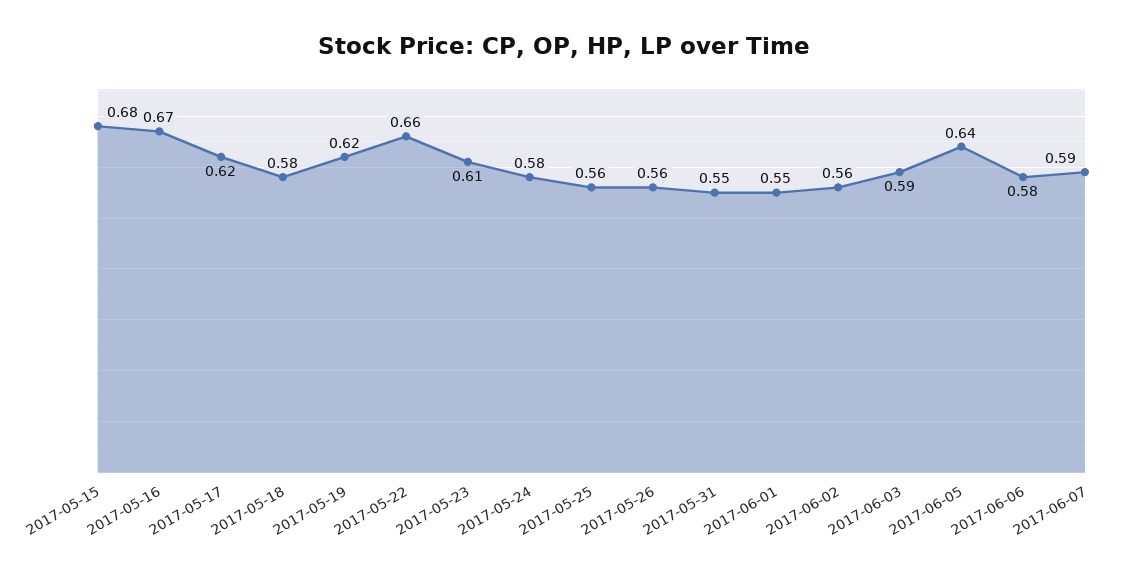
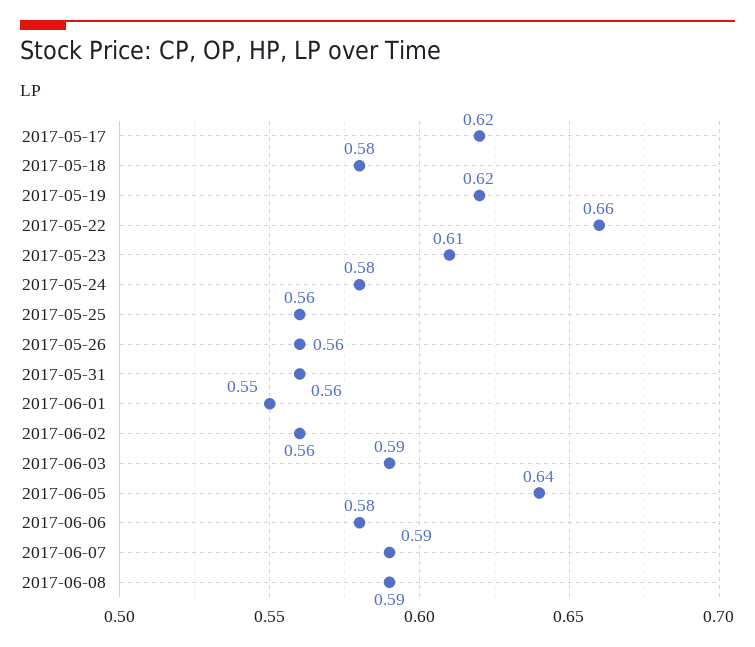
2017-05-15: 0.68 -> none
2017-05-16: 0.67 -> none
2017-05-31: 0.55 -> 0.56
2017-06-08: none -> 0.59

